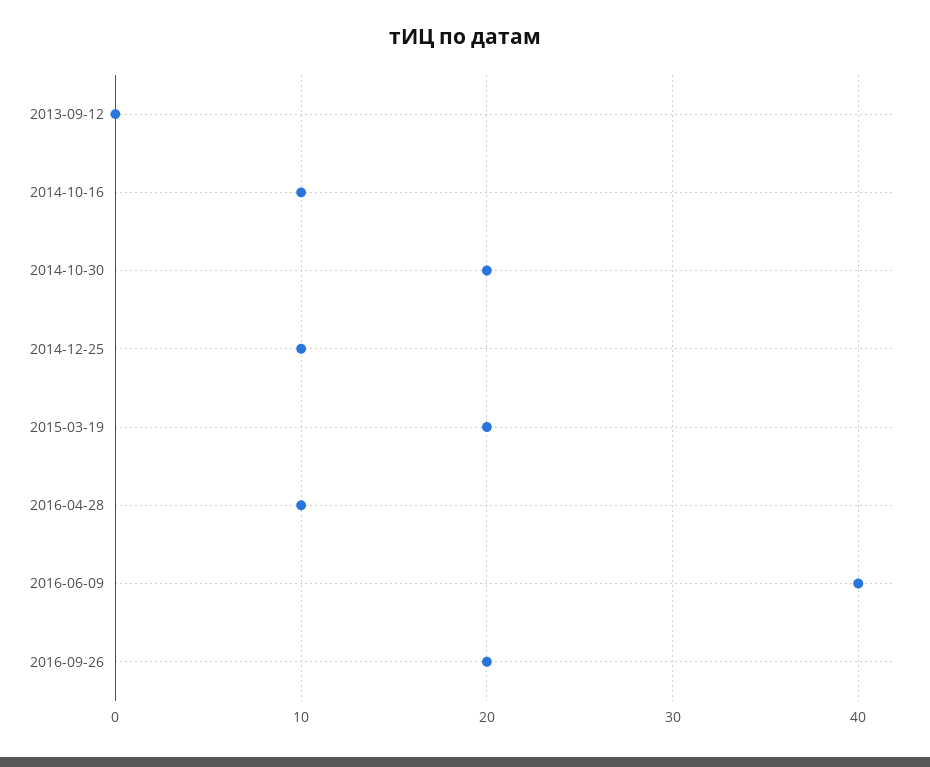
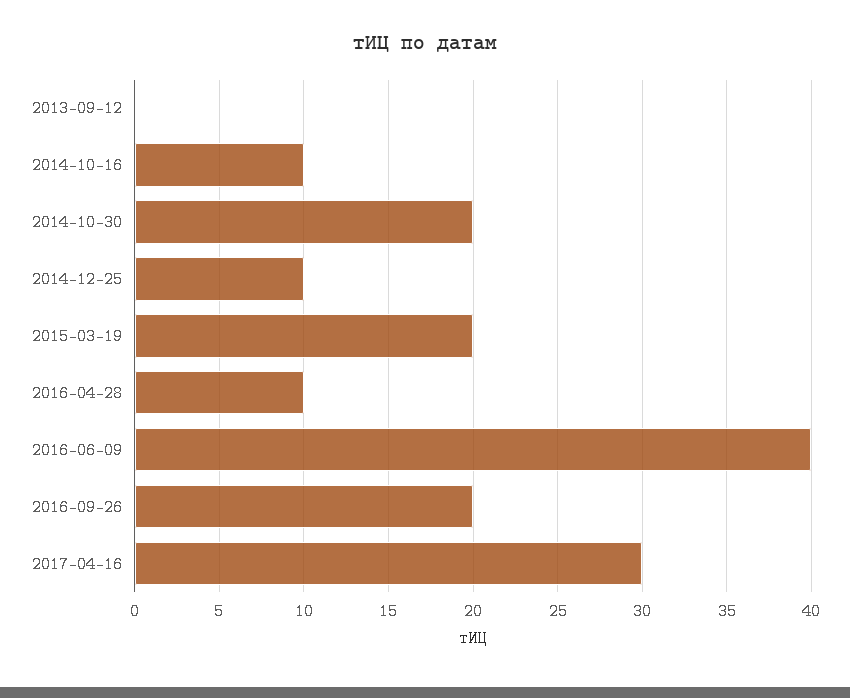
2017-04-16: none -> 30

